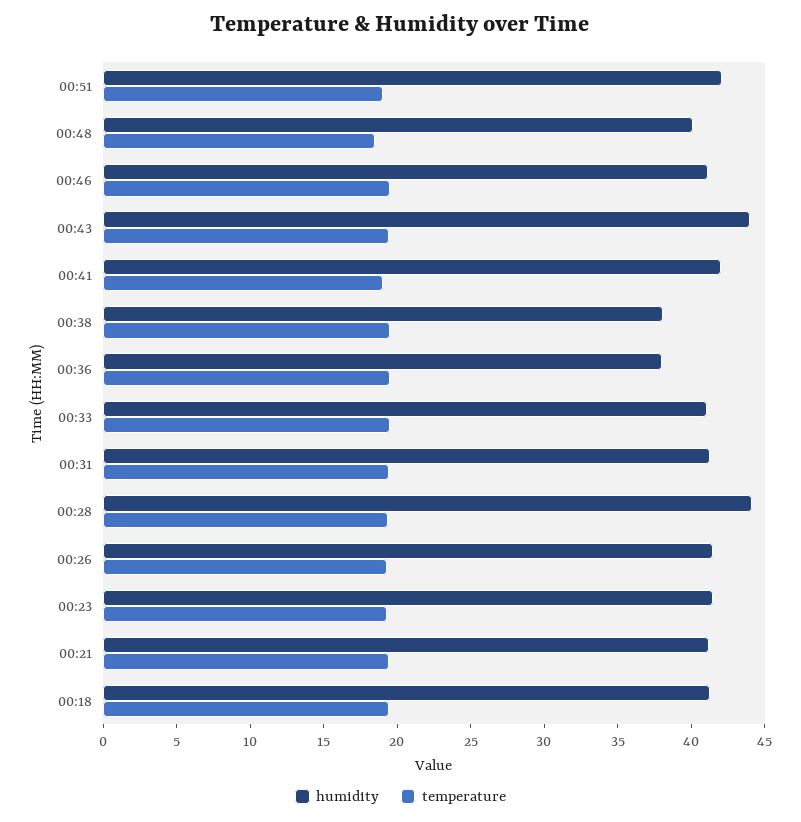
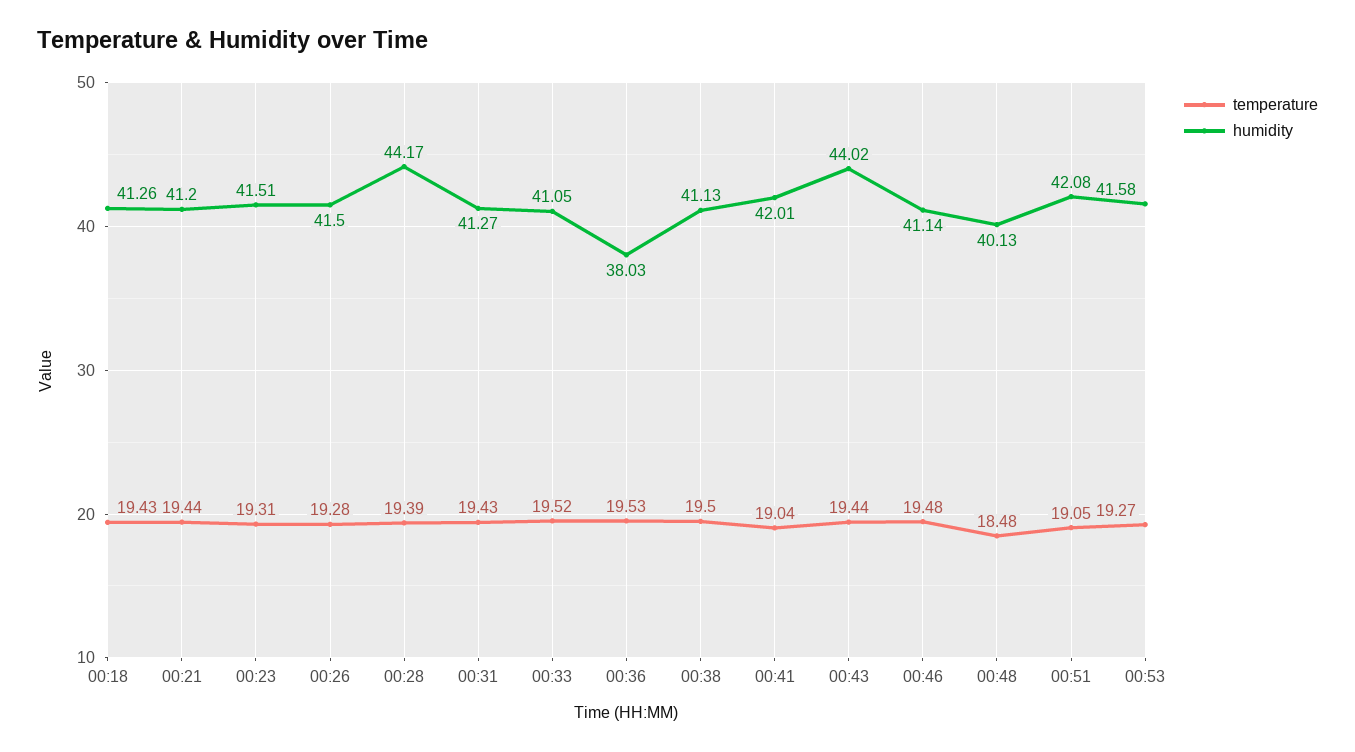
humidity, 00:38: 38 -> 41.13
temperature, 00:53: none -> 19.27
humidity, 00:53: none -> 41.58

